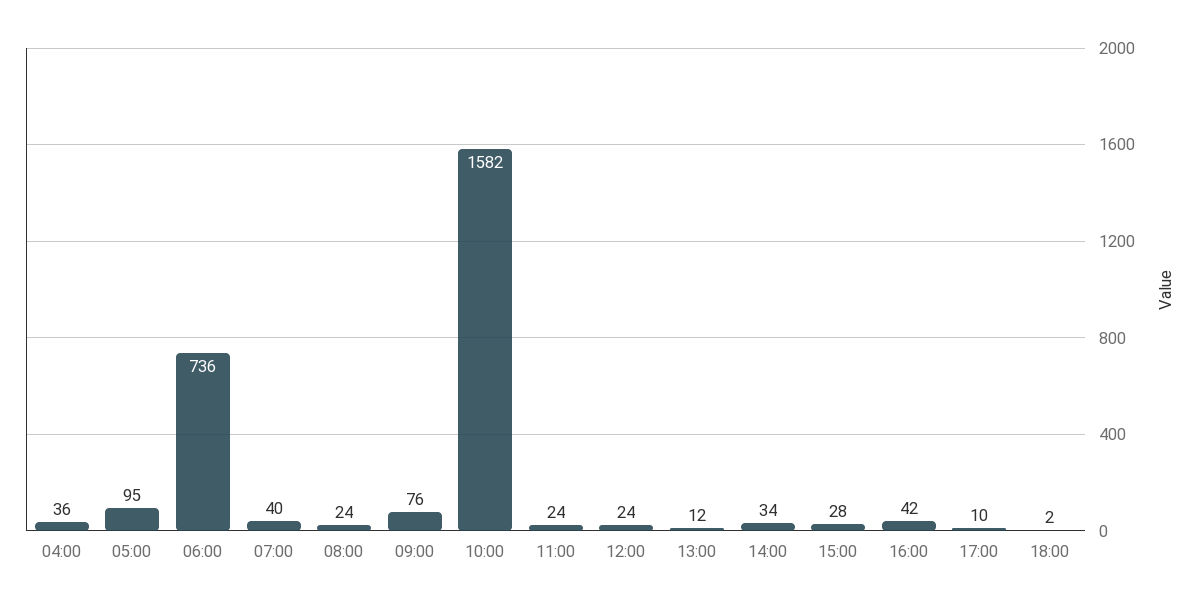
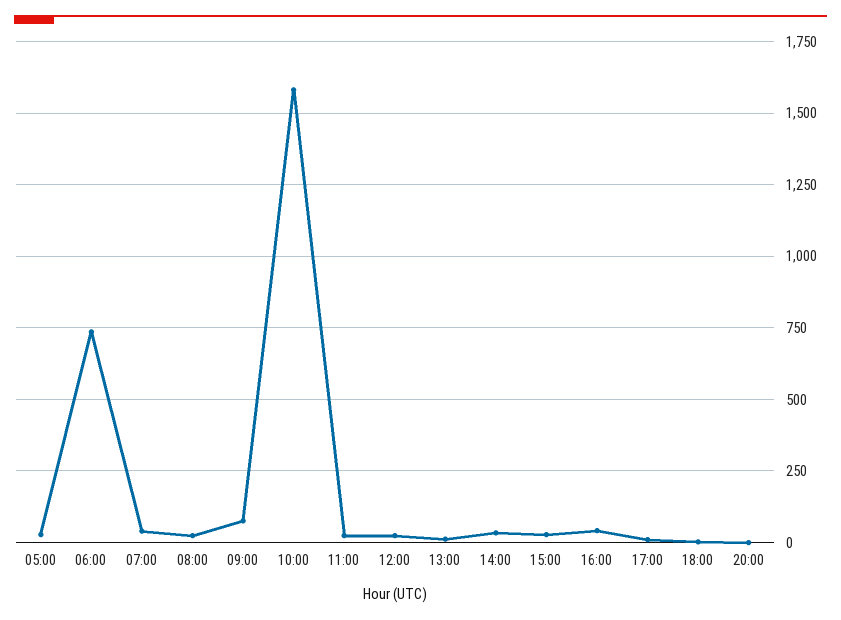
04:00: 36 -> none
05:00: 95 -> 25
20:00: none -> 0

